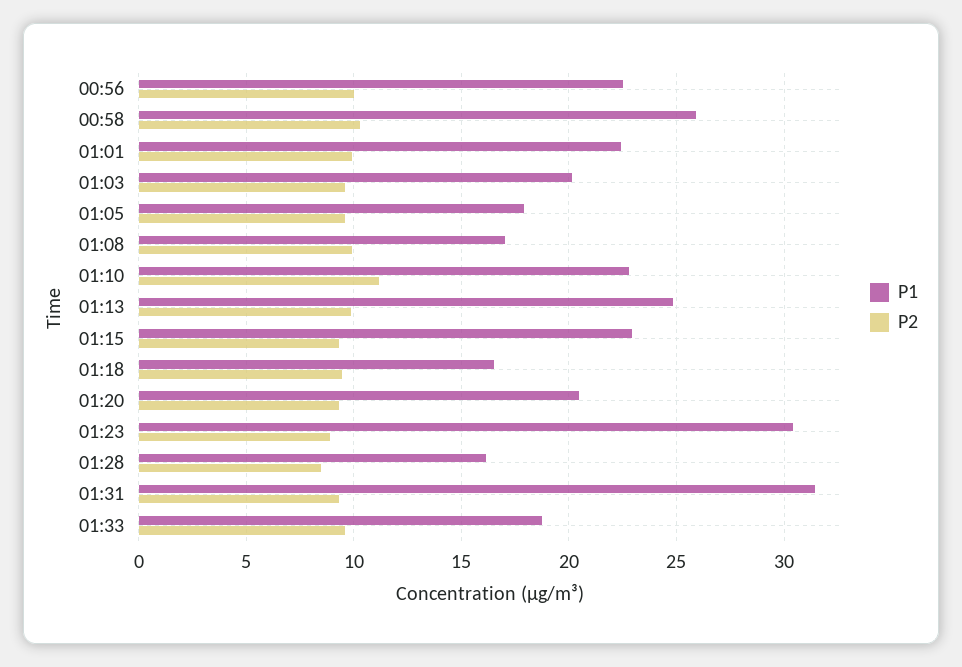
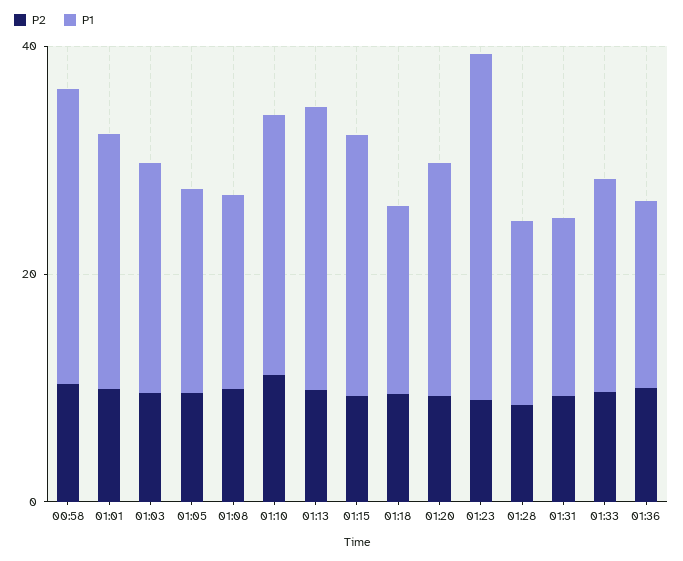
P1, 00:56: 22.5 -> none
P2, 00:56: 10 -> none
P1, 01:31: 31.5 -> 15
P2, 01:36: none -> 10
P1, 01:36: none -> 15

